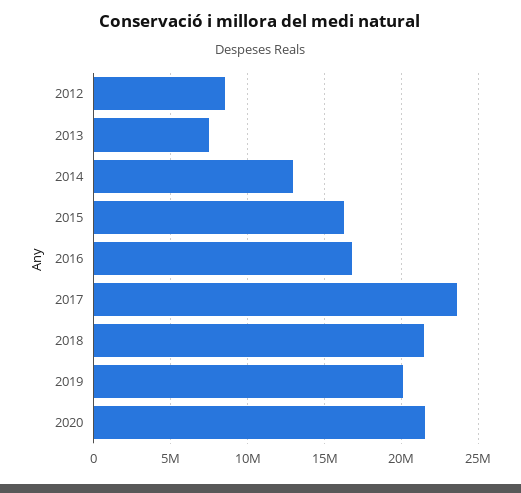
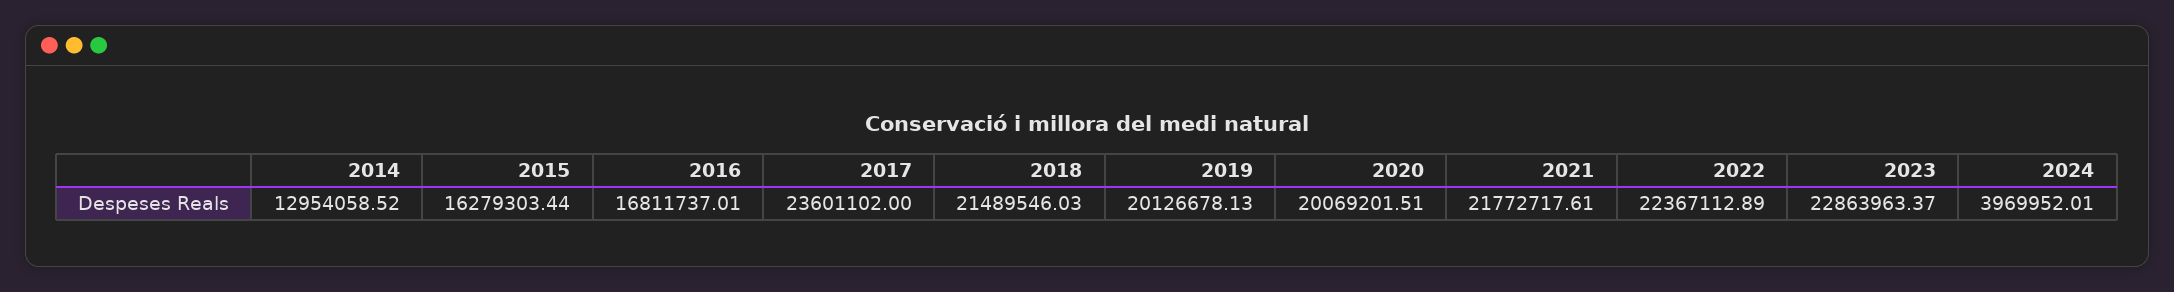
2012: 8500000 -> none
2013: 7500000 -> none
2020: 21500000 -> 20069201.51
2021: none -> 21772717.61
2022: none -> 22367112.89
2023: none -> 22863963.37
2024: none -> 3969952.01

